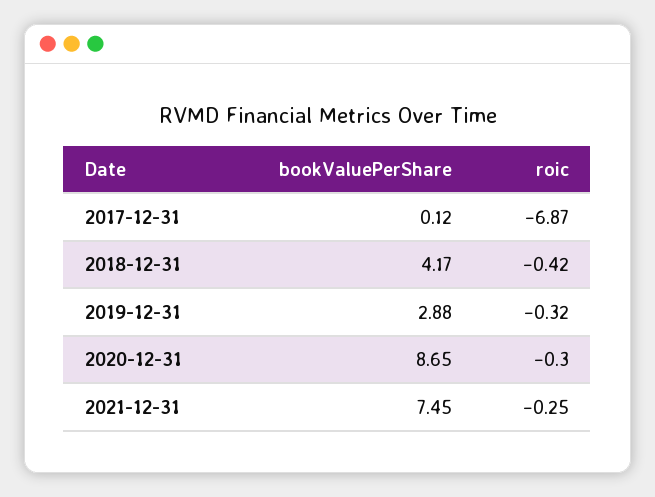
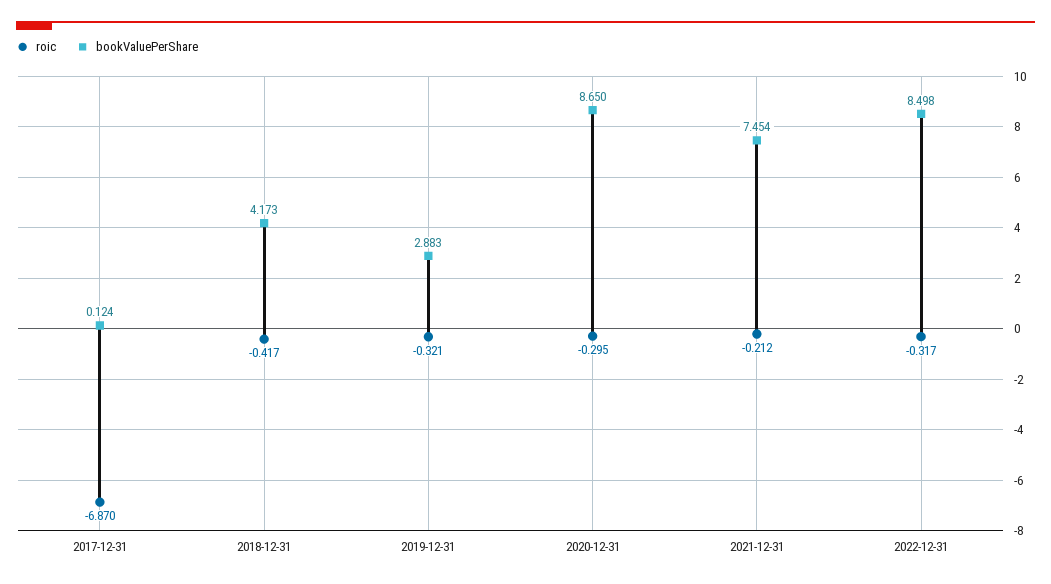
roic, 2021-12-31: -0.25 -> -0.212
roic, 2022-12-31: none -> -0.317
bookValuePerShare, 2022-12-31: none -> 8.498

